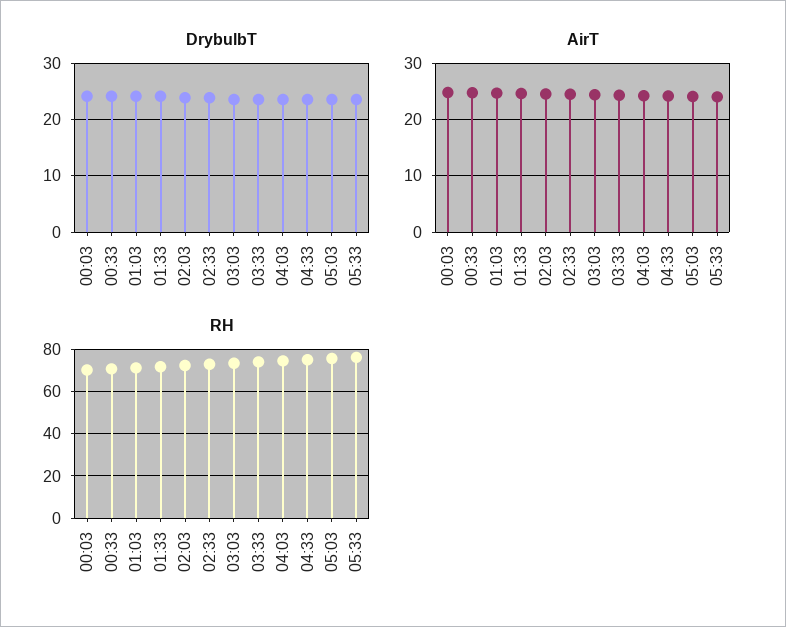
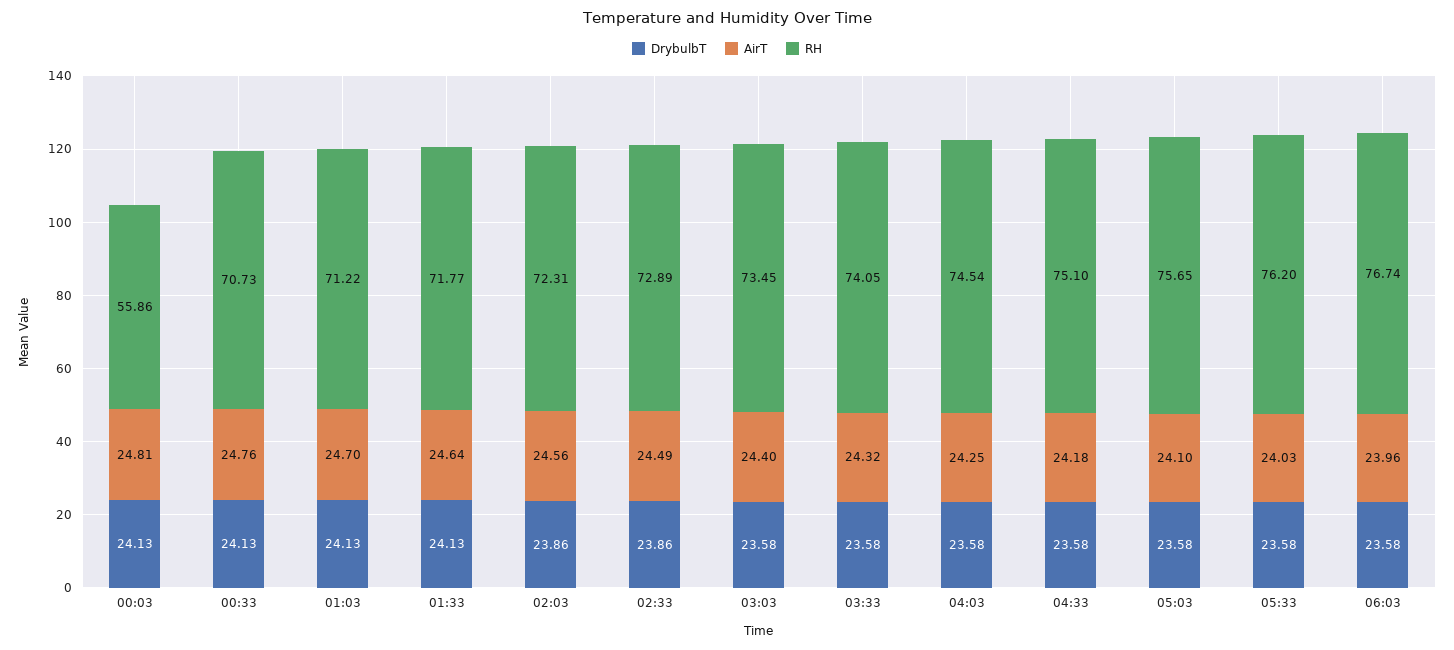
RH, 00:03: 70 -> 55.86
DrybulbT, 06:03: none -> 23.58
AirT, 06:03: none -> 23.96
RH, 06:03: none -> 76.74

